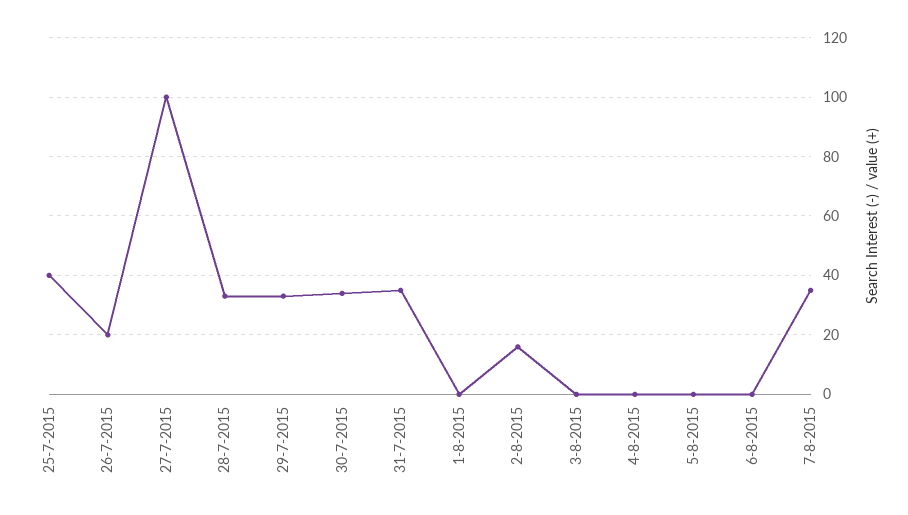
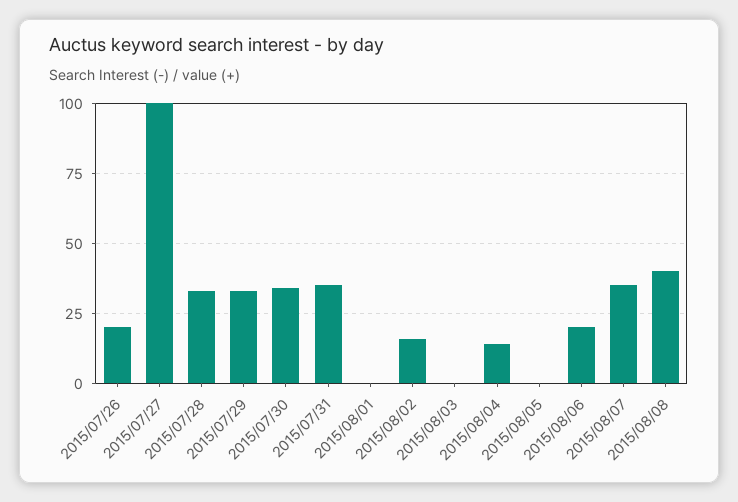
25-7-2015: 40 -> none
4-8-2015: 0 -> 15
6-8-2015: 0 -> 20
2015/08/08: none -> 40

